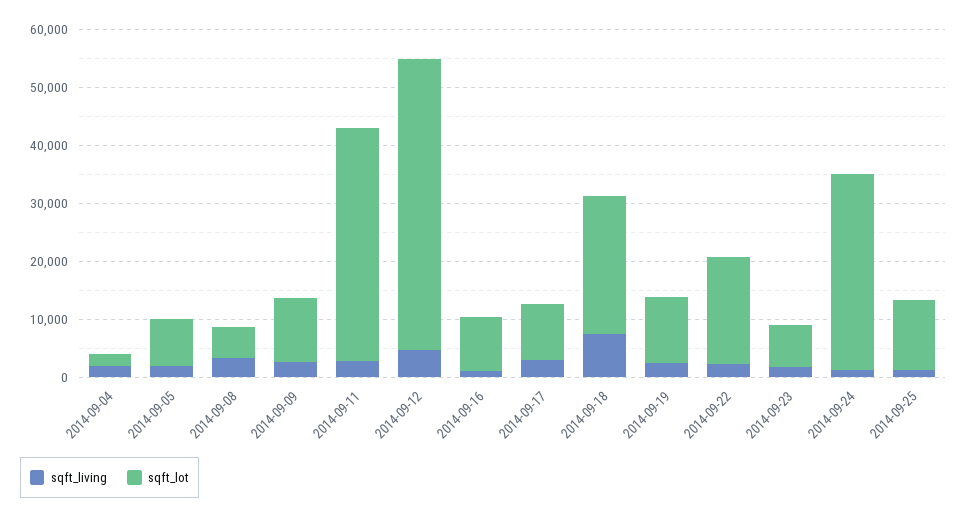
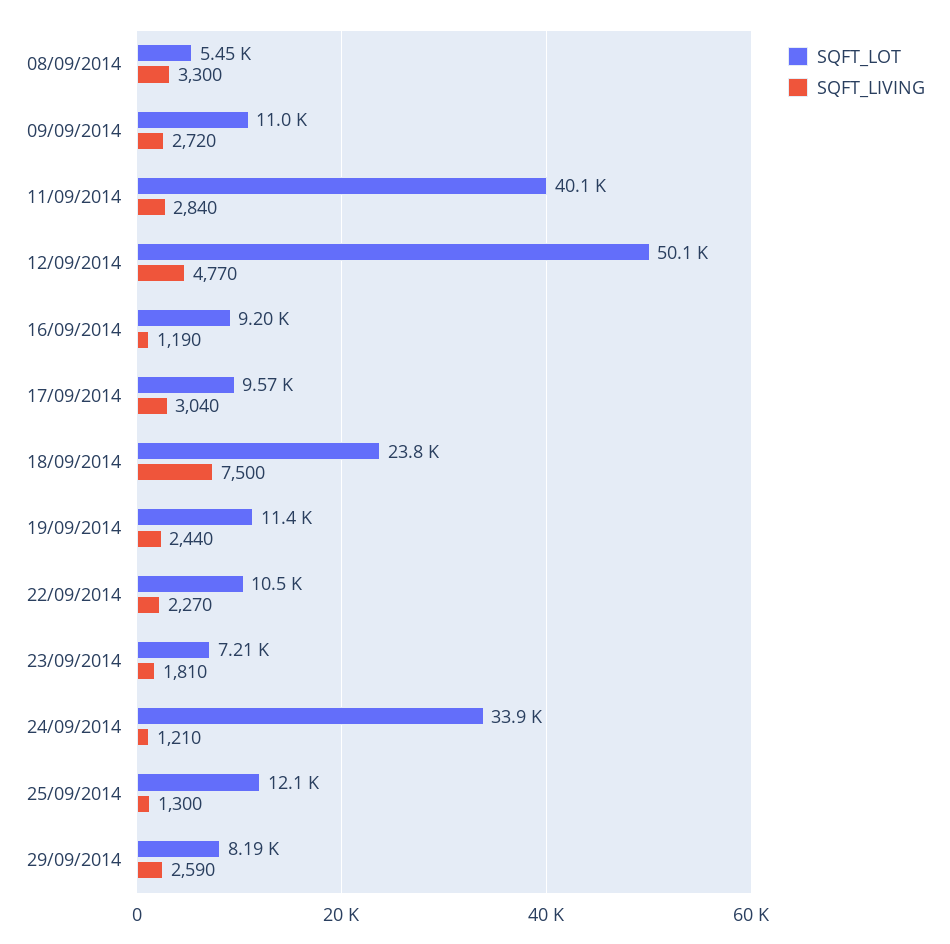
sqft_living, 2014-09-04: 2000 -> none
sqft_lot, 2014-09-04: 2000 -> none
sqft_living, 2014-09-05: 2000 -> none
sqft_lot, 2014-09-05: 8000 -> none
sqft_lot, 2014-09-22: 18000 -> 10500
sqft_lot, 29/09/2014: none -> 8190
sqft_living, 29/09/2014: none -> 2590

